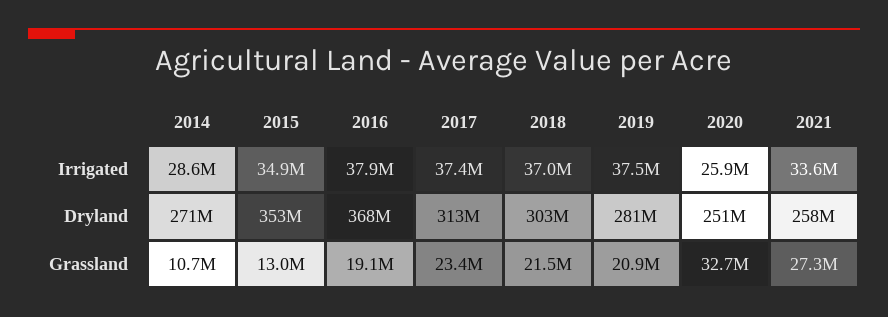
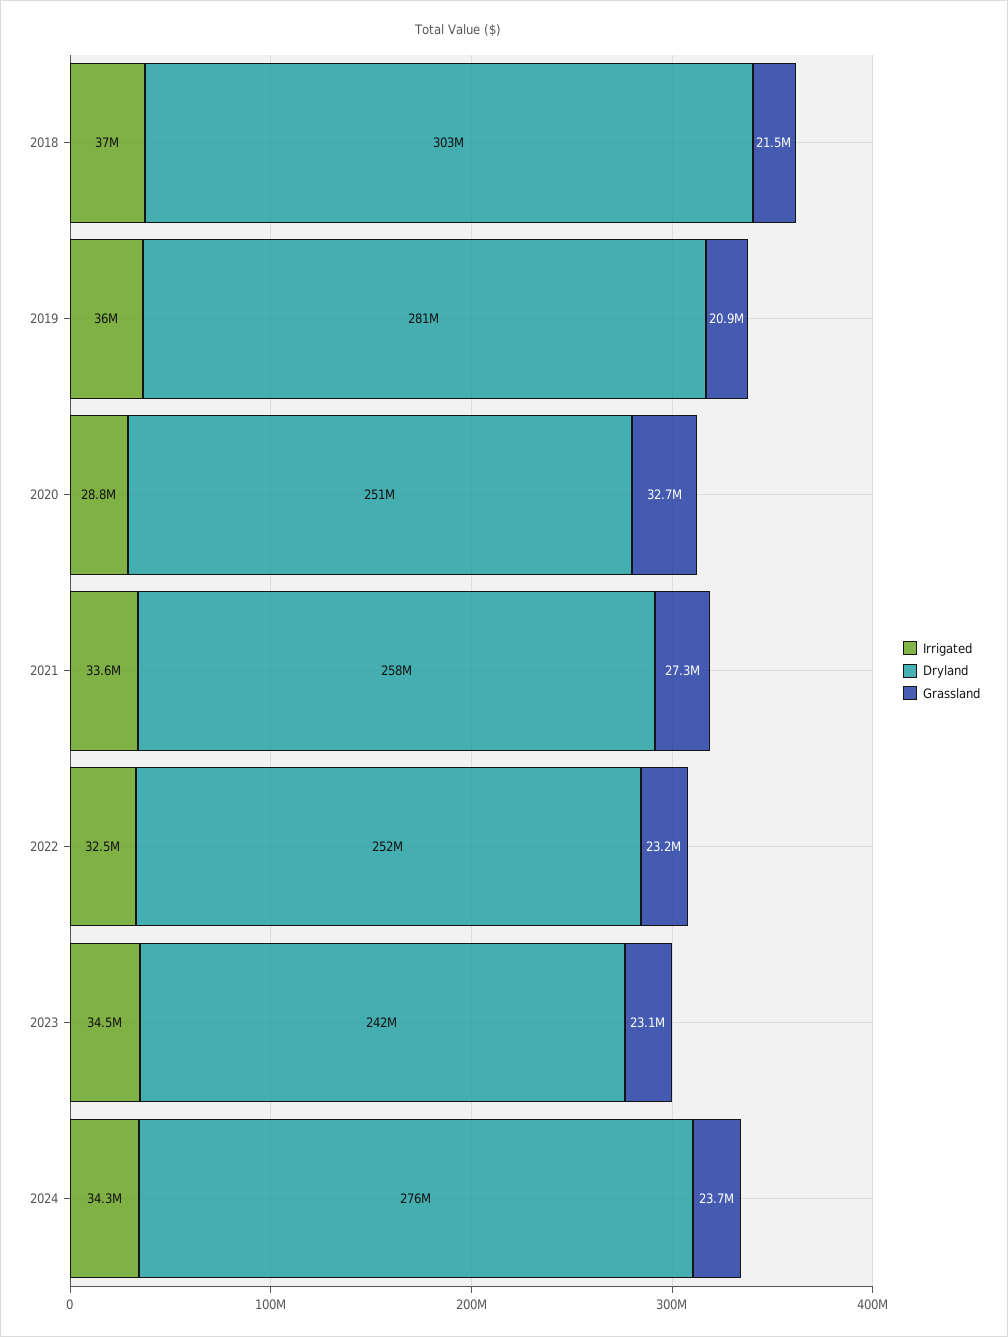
Irrigated, 2014: 28600000 -> none
Irrigated, 2015: 34900000 -> none
Irrigated, 2016: 37900000 -> none
Irrigated, 2017: 37400000 -> none
Irrigated, 2019: 37500000 -> 36000000
Irrigated, 2020: 25900000 -> 28800000
Dryland, 2014: 271000000 -> none
Dryland, 2015: 353000000 -> none
Dryland, 2016: 368000000 -> none
Dryland, 2017: 313000000 -> none
Grassland, 2014: 10700000 -> none
Grassland, 2015: 13000000 -> none
Grassland, 2016: 19100000 -> none
Grassland, 2017: 23400000 -> none
Irrigated, 2022: none -> 32500000
Dryland, 2022: none -> 252000000
Grassland, 2022: none -> 23200000
Irrigated, 2023: none -> 34500000
Dryland, 2023: none -> 242000000
Grassland, 2023: none -> 23100000
Irrigated, 2024: none -> 34300000
Dryland, 2024: none -> 276000000
Grassland, 2024: none -> 23700000

